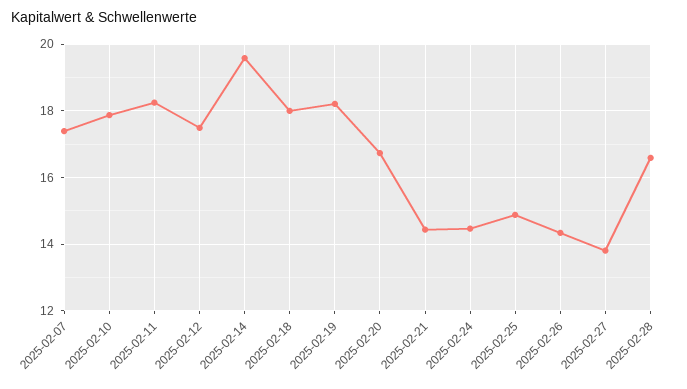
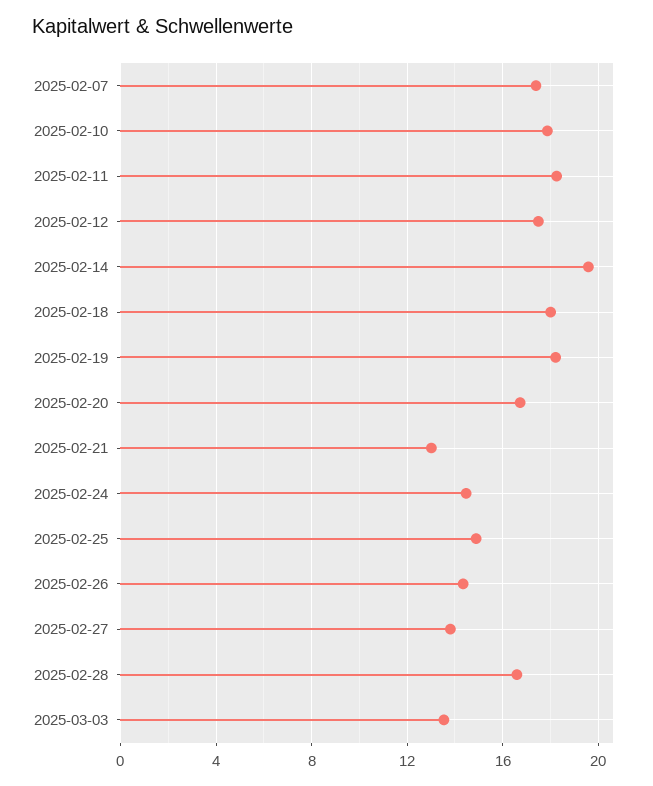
2025-02-21: 14.4 -> 13
2025-03-03: none -> 13.5

